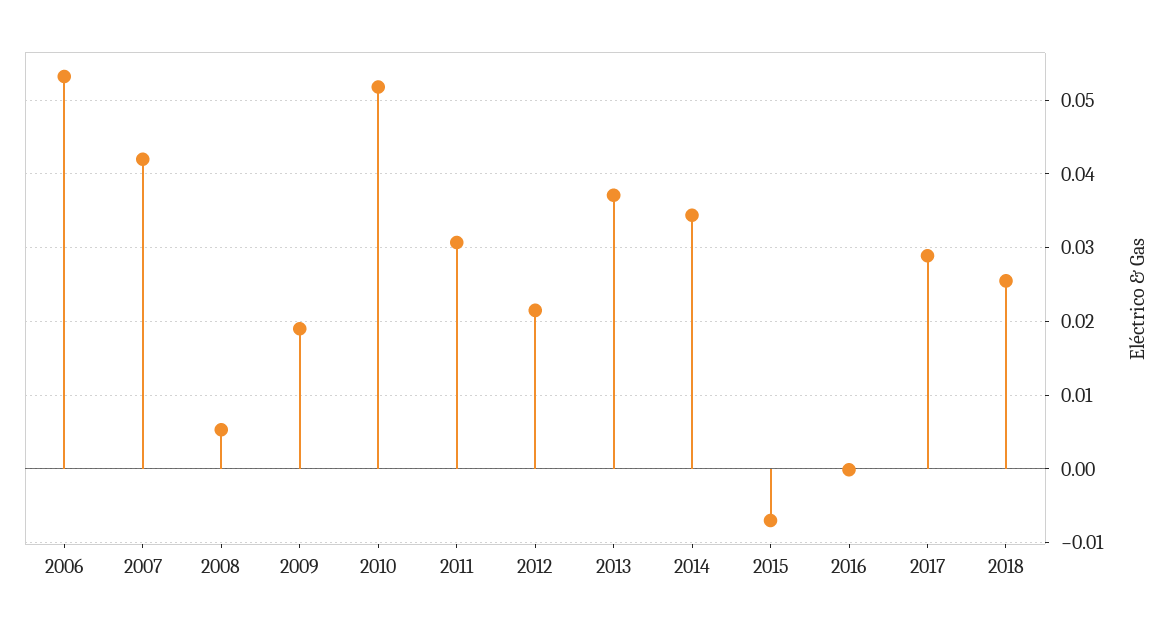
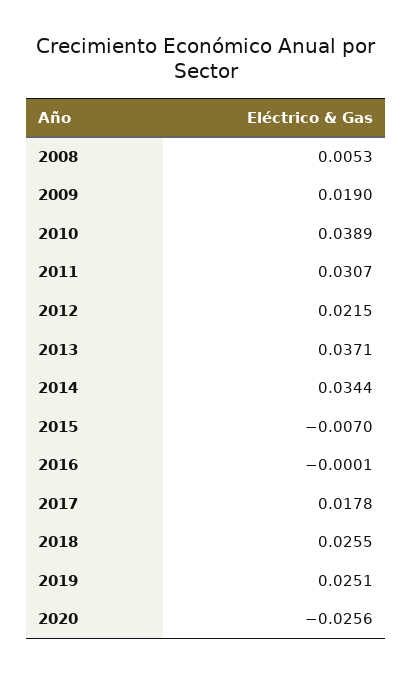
2006: 0.053 -> none
2007: 0.042 -> none
2010: 0.052 -> 0.0389
2017: 0.029 -> 0.0178
2019: none -> 0.0251
2020: none -> -0.0256

